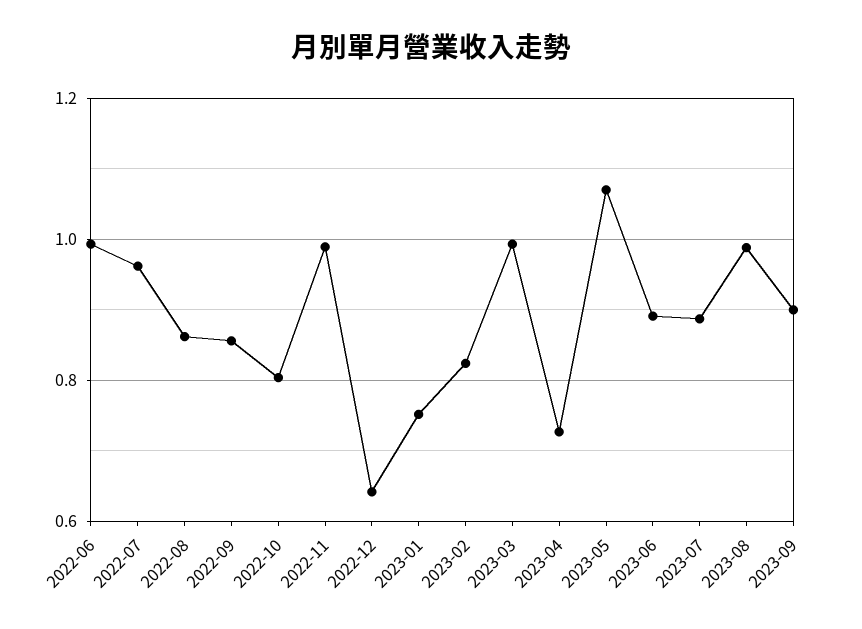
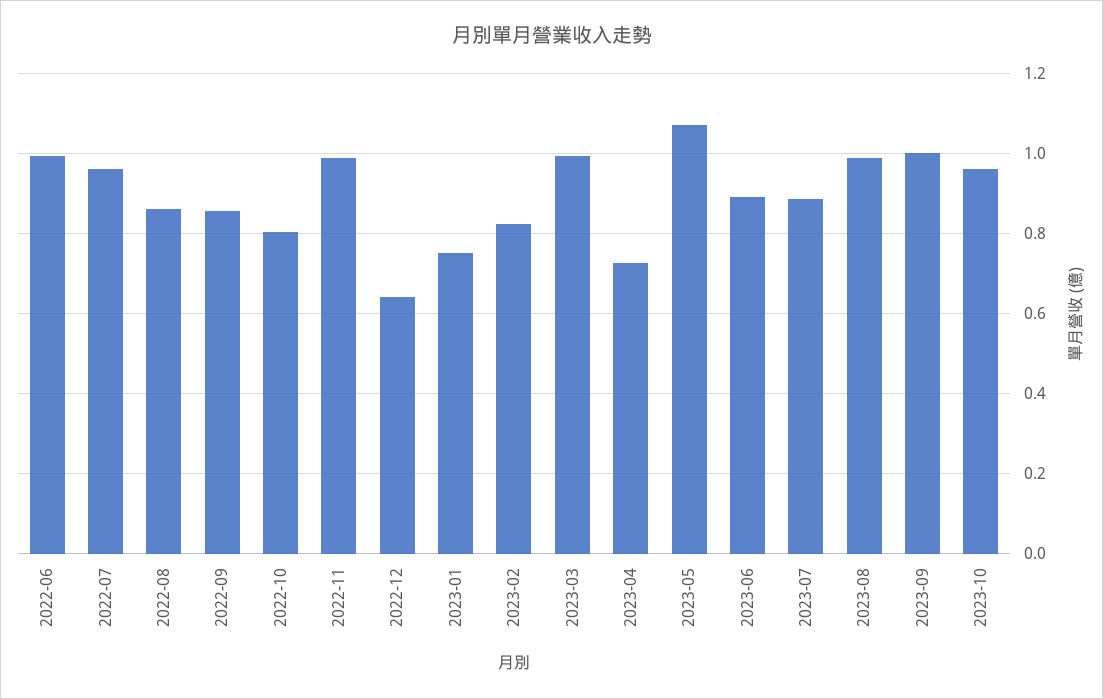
2023-09: 0.9 -> 1
2023-10: none -> 0.96

